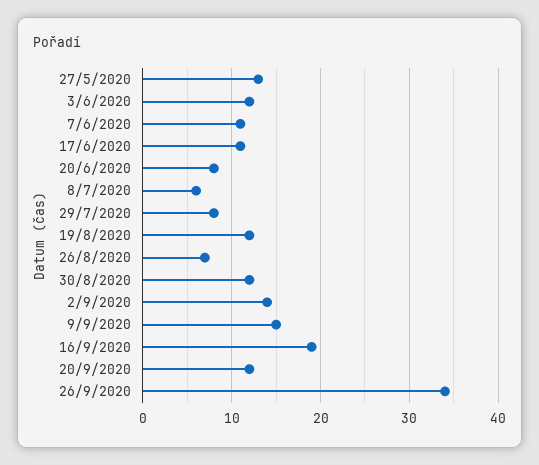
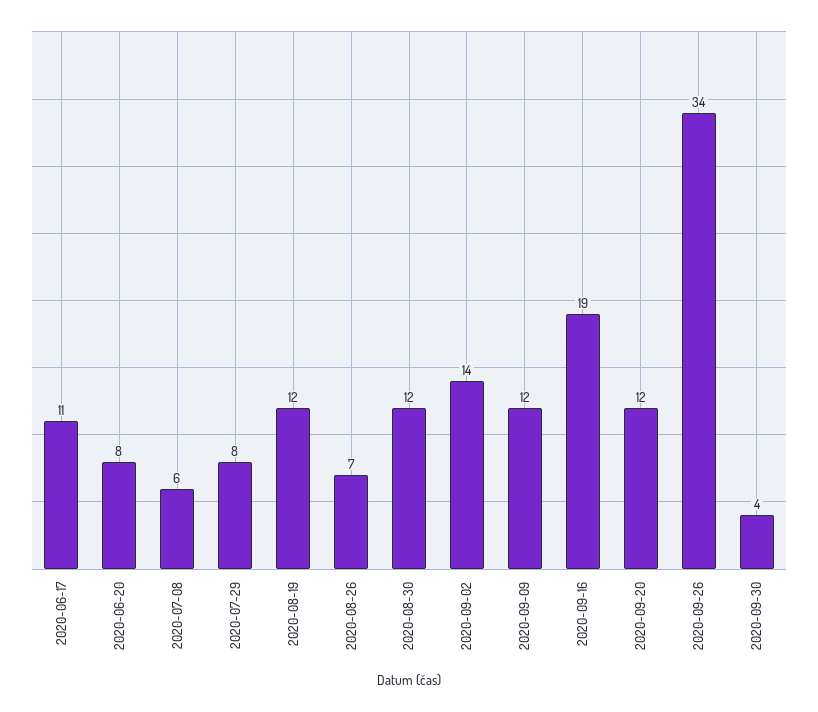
27/5/2020: 13 -> none
3/6/2020: 12 -> none
7/6/2020: 11 -> none
9/9/2020: 15 -> 12
2020-09-30: none -> 4

